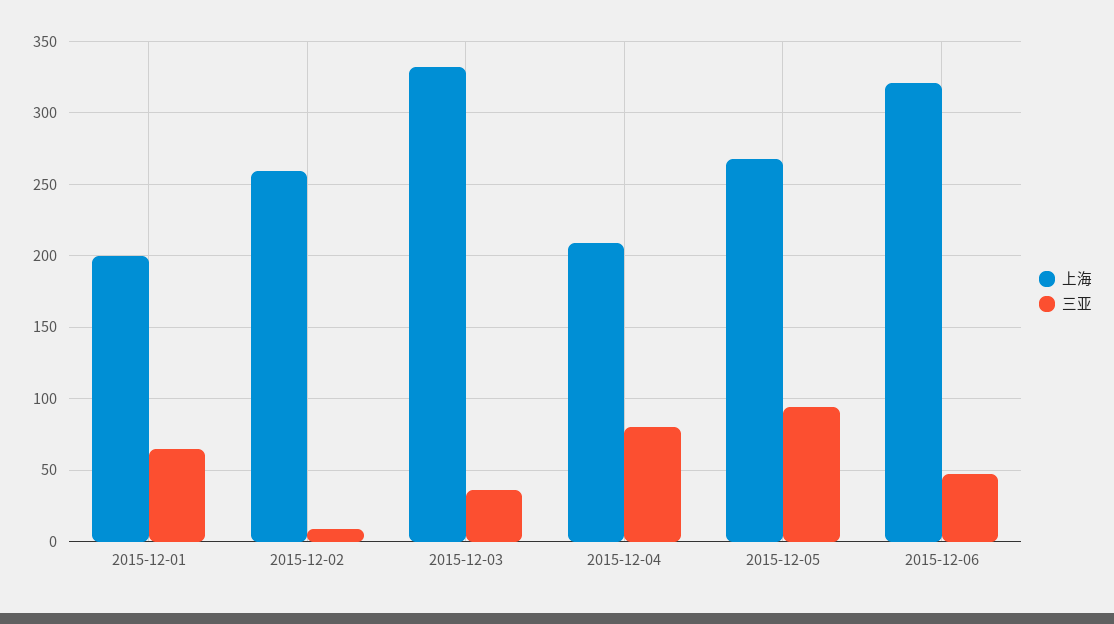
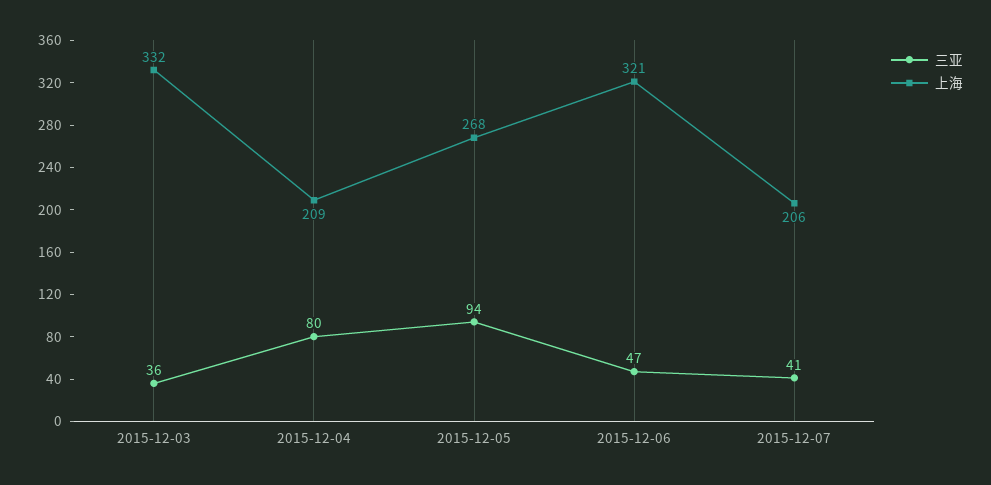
上海, 2015-12-01: 200 -> none
三亚, 2015-12-01: 65 -> none
上海, 2015-12-02: 260 -> none
三亚, 2015-12-02: 10 -> none
三亚, 2015-12-07: none -> 41
上海, 2015-12-07: none -> 206

